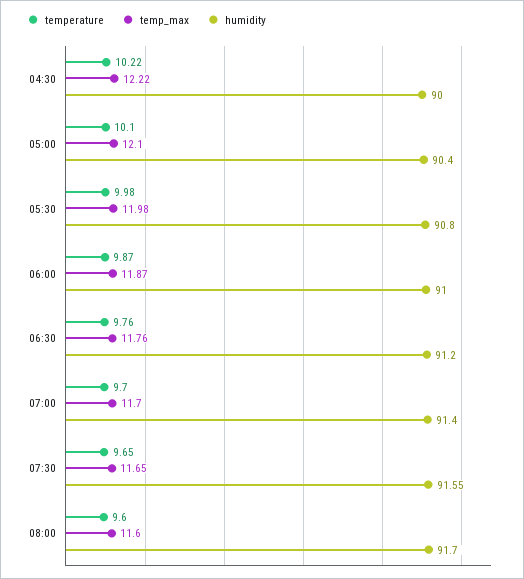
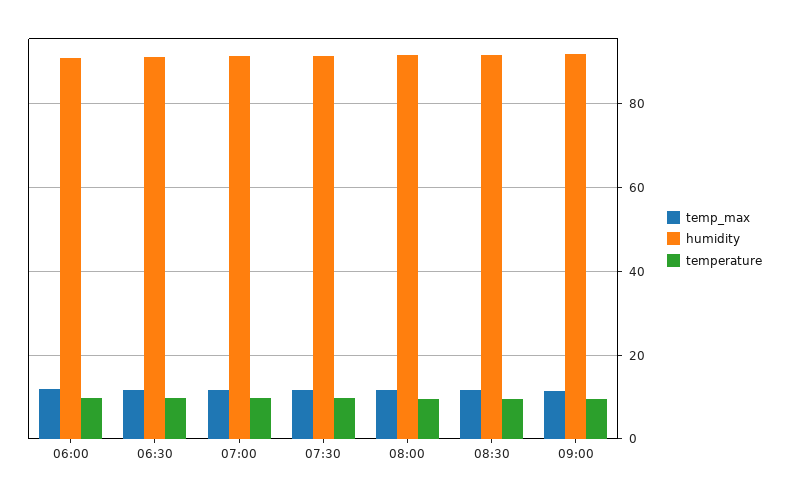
temperature, 04:30: 10.22 -> none
temp_max, 04:30: 12.22 -> none
humidity, 04:30: 90 -> none
temperature, 05:00: 10.1 -> none
temp_max, 05:00: 12.1 -> none
humidity, 05:00: 90.4 -> none
temperature, 05:30: 9.98 -> none
temp_max, 05:30: 11.98 -> none
humidity, 05:30: 90.8 -> none
temp_max, 08:30: none -> 12
humidity, 08:30: none -> 92
temperature, 08:30: none -> 10
temp_max, 09:00: none -> 12
humidity, 09:00: none -> 92
temperature, 09:00: none -> 10

